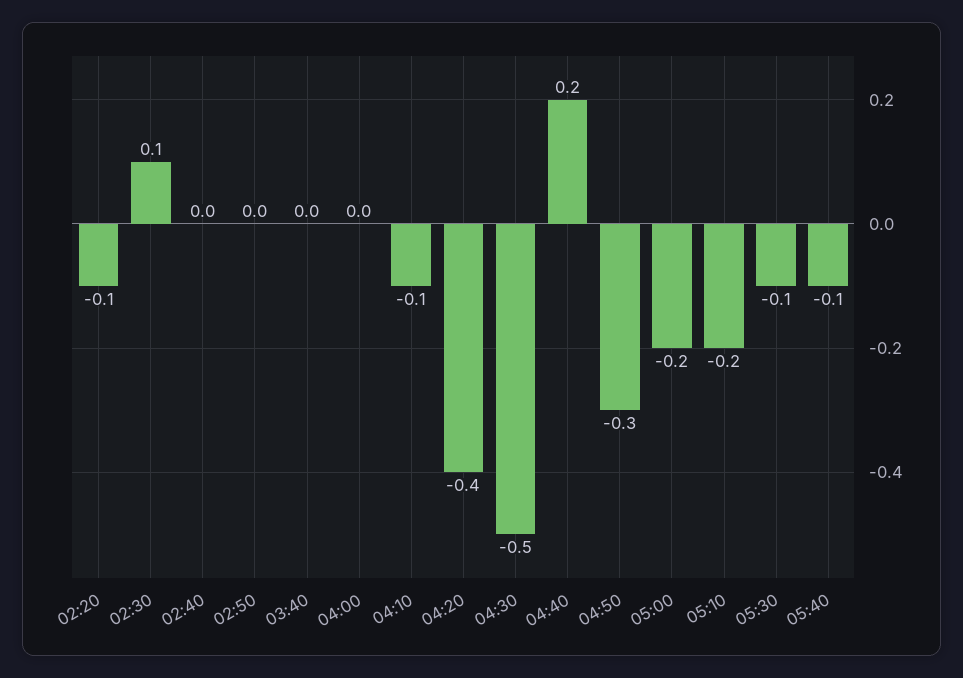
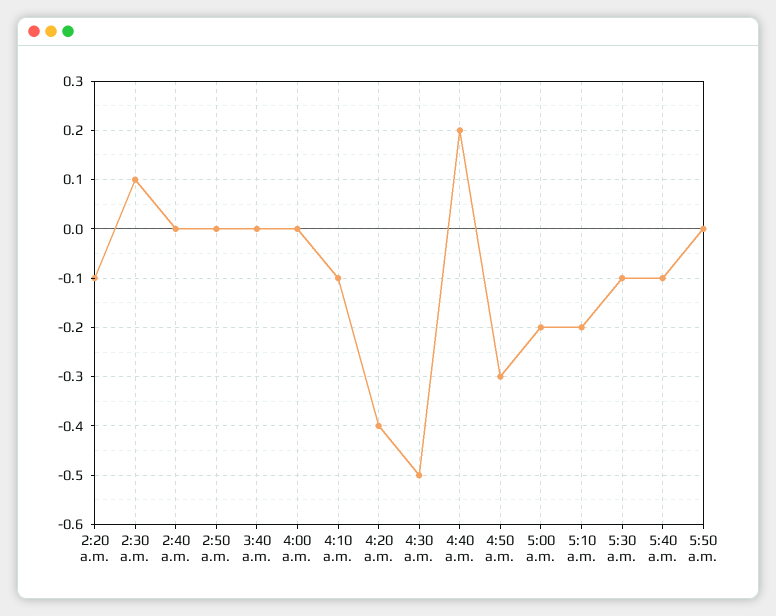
5:50 a.m.: none -> 0

